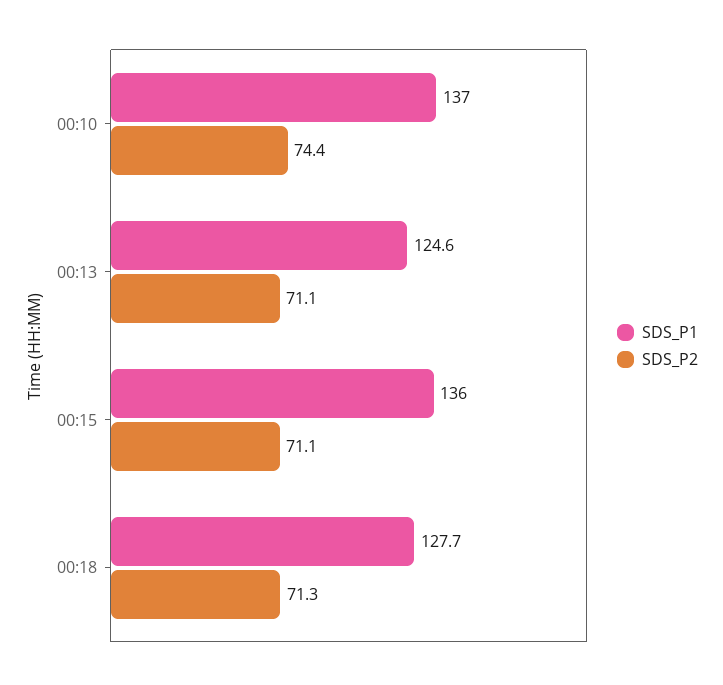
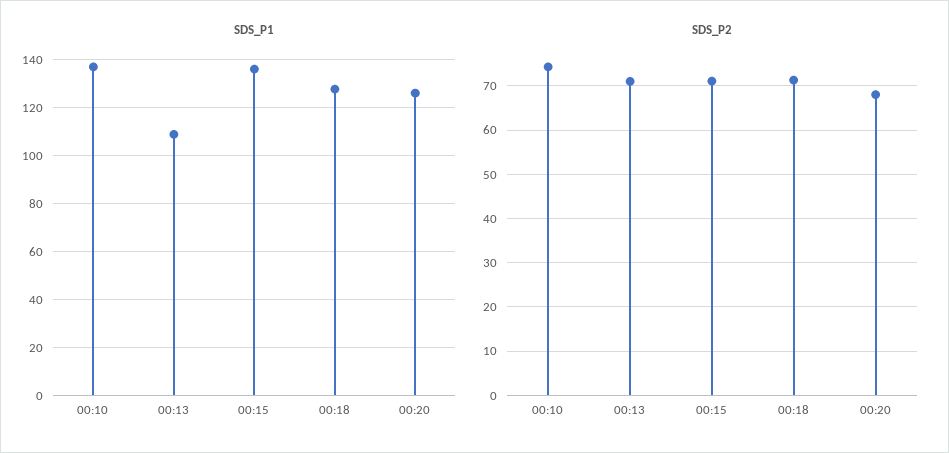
SDS_P1, 00:13: 124.6 -> 110
SDS_P1, 00:20: none -> 125
SDS_P2, 00:20: none -> 68

